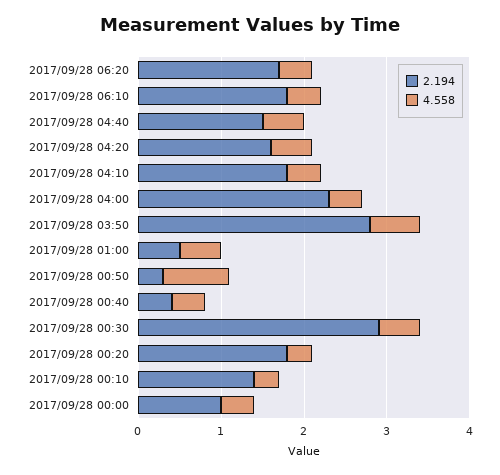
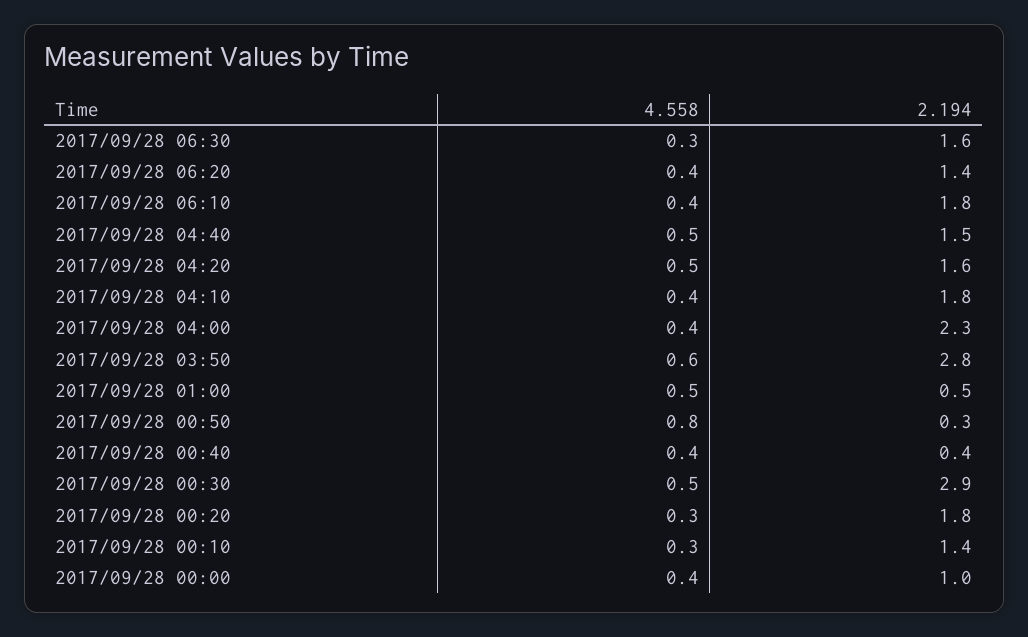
2.194, 2017/09/28 06:20: 1.7 -> 1.4
4.558, 2017/09/28 06:30: none -> 0.3
2.194, 2017/09/28 06:30: none -> 1.6

